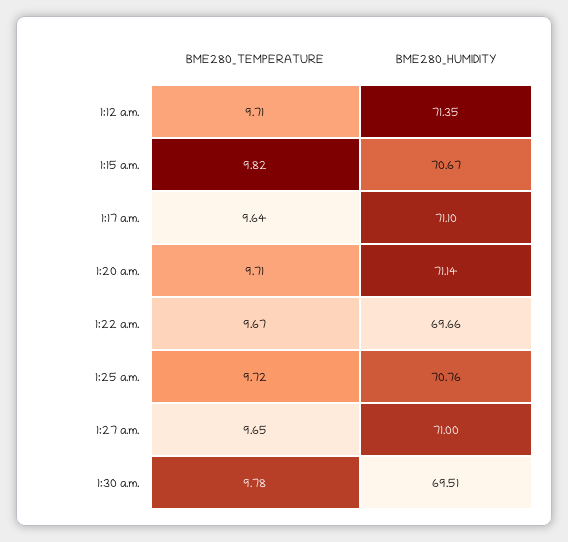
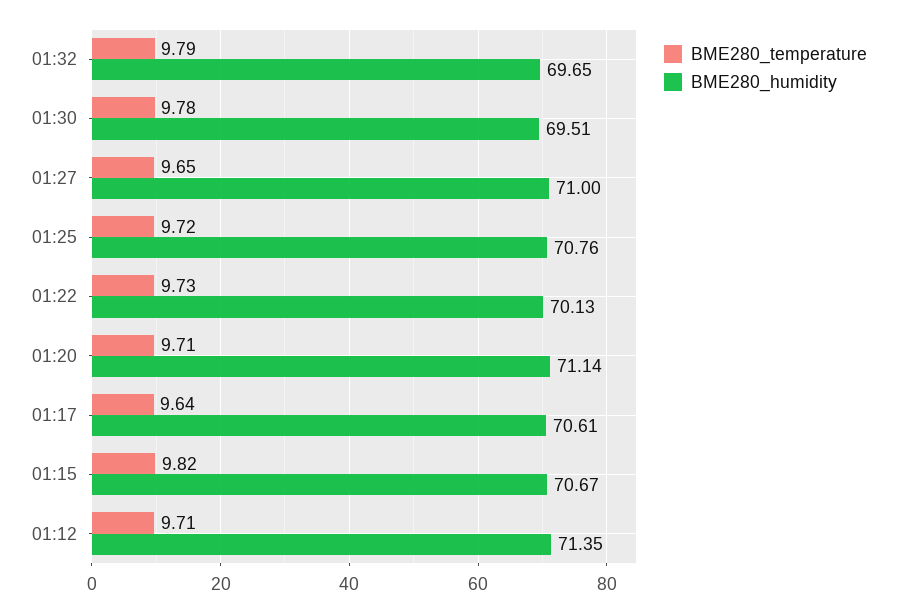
BME280_HUMIDITY, 1:17 a.m.: 71.1 -> 70.61
BME280_TEMPERATURE, 1:22 a.m.: 9.67 -> 9.73
BME280_HUMIDITY, 1:22 a.m.: 69.66 -> 70.13
BME280_TEMPERATURE, 01:32: none -> 9.79
BME280_HUMIDITY, 01:32: none -> 69.65

